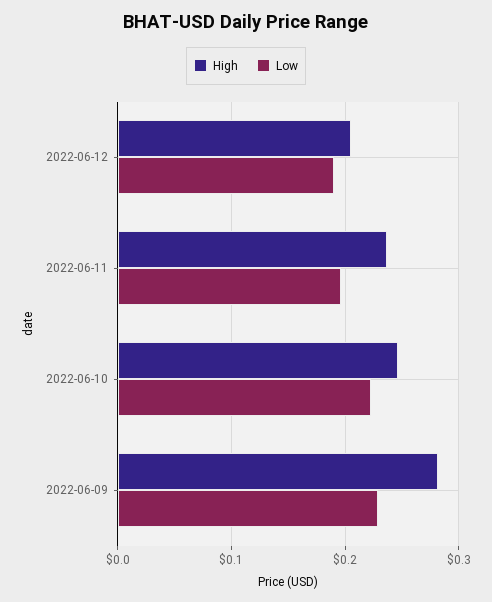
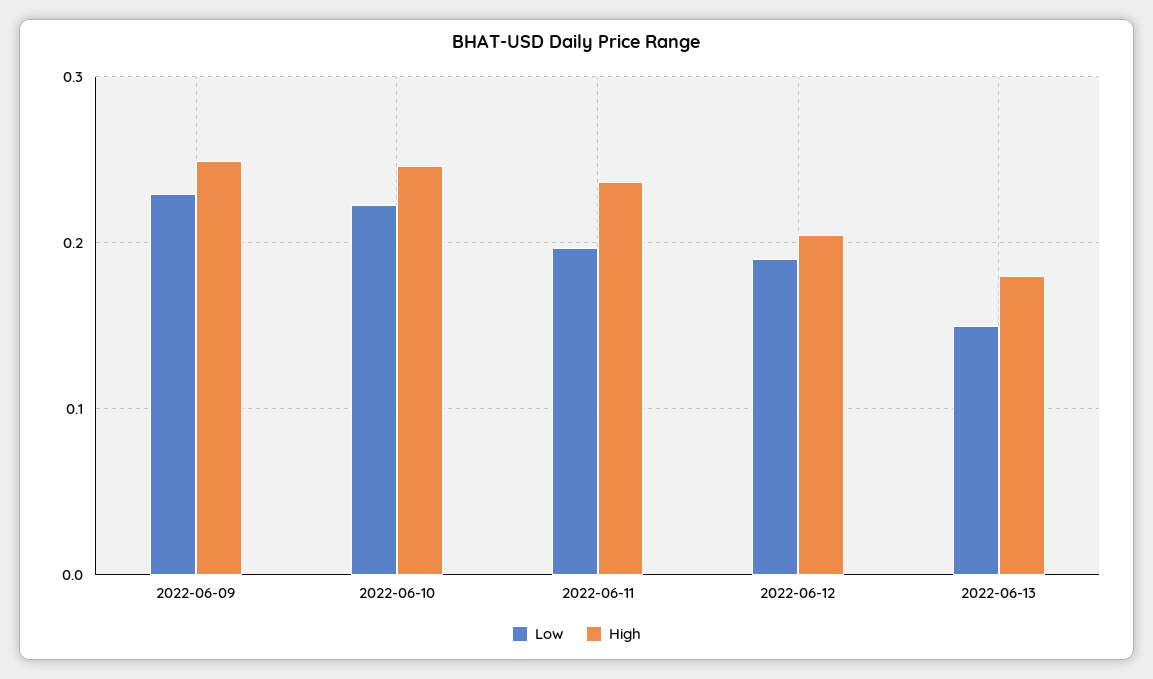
High, 2022-06-09: 0.28 -> 0.25
Low, 2022-06-13: none -> 0.15
High, 2022-06-13: none -> 0.18

